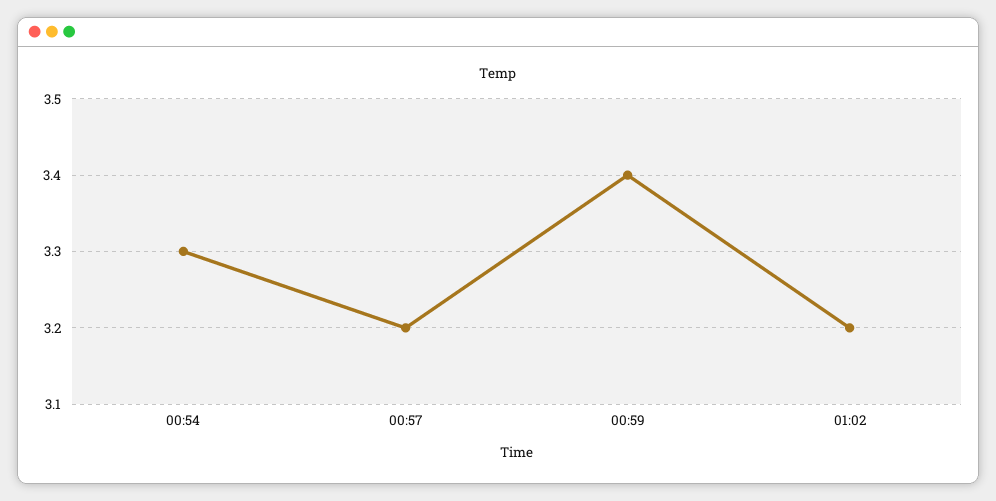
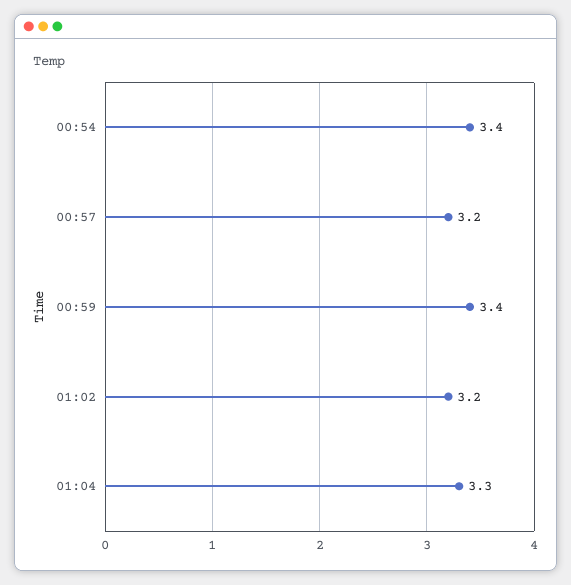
00:54: 3.3 -> 3.4
01:04: none -> 3.3

